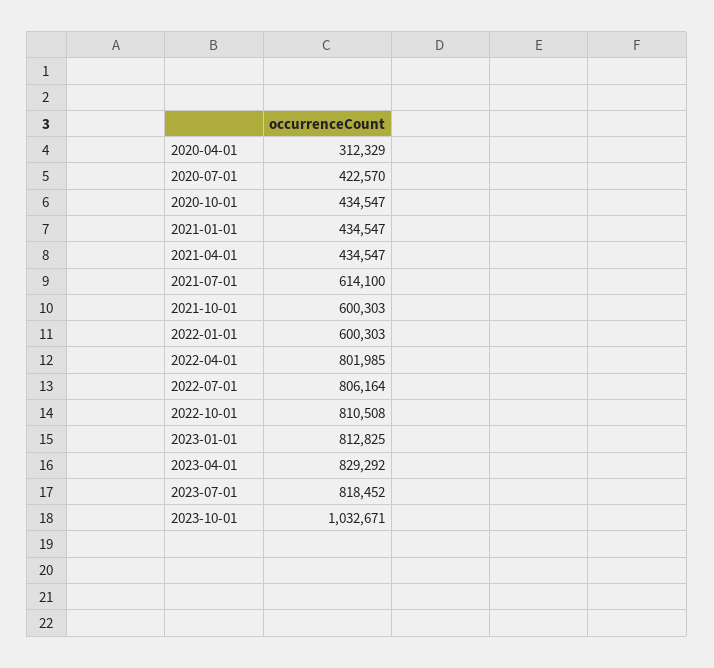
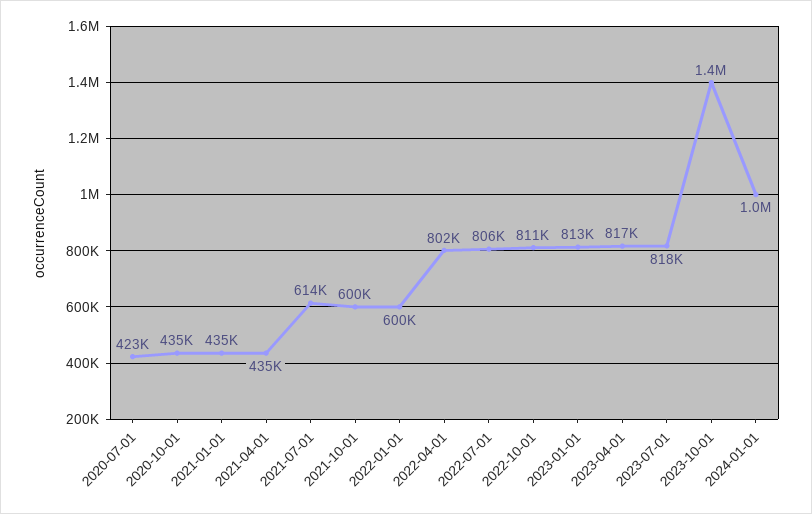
2020-04-01: 312329 -> none
2023-04-01: 829292 -> 817000
2023-10-01: 1032671 -> 1400000
2024-01-01: none -> 1000000

